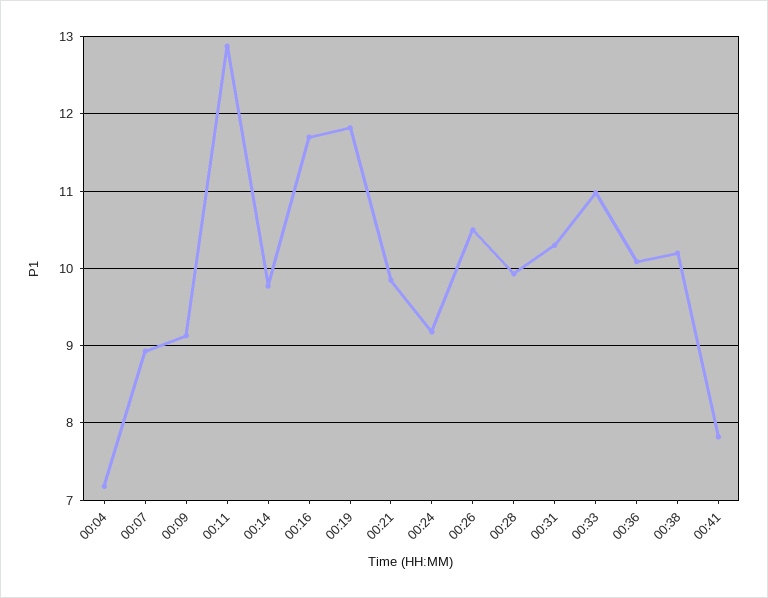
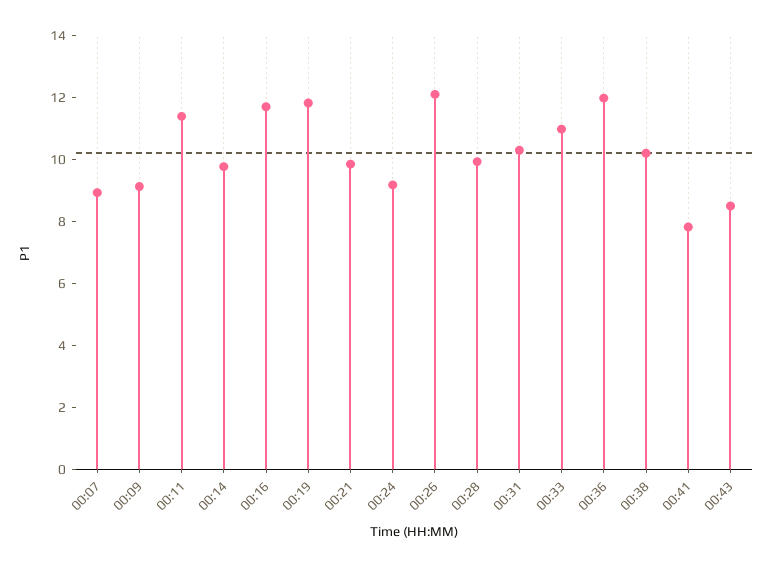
00:04: 7.2 -> none
00:11: 12.9 -> 11.5
00:26: 10.5 -> 12
00:36: 10.1 -> 12
00:43: none -> 8.5

